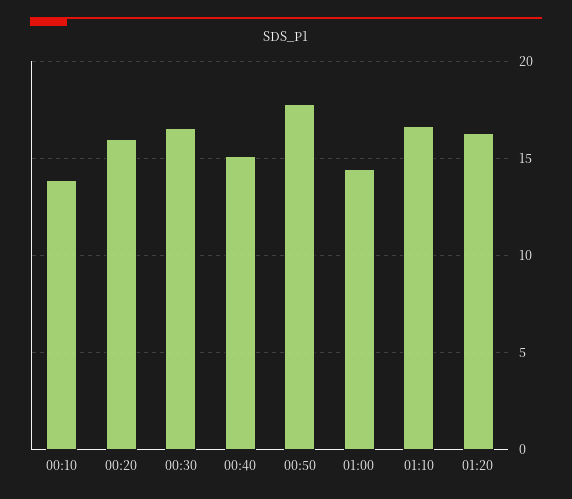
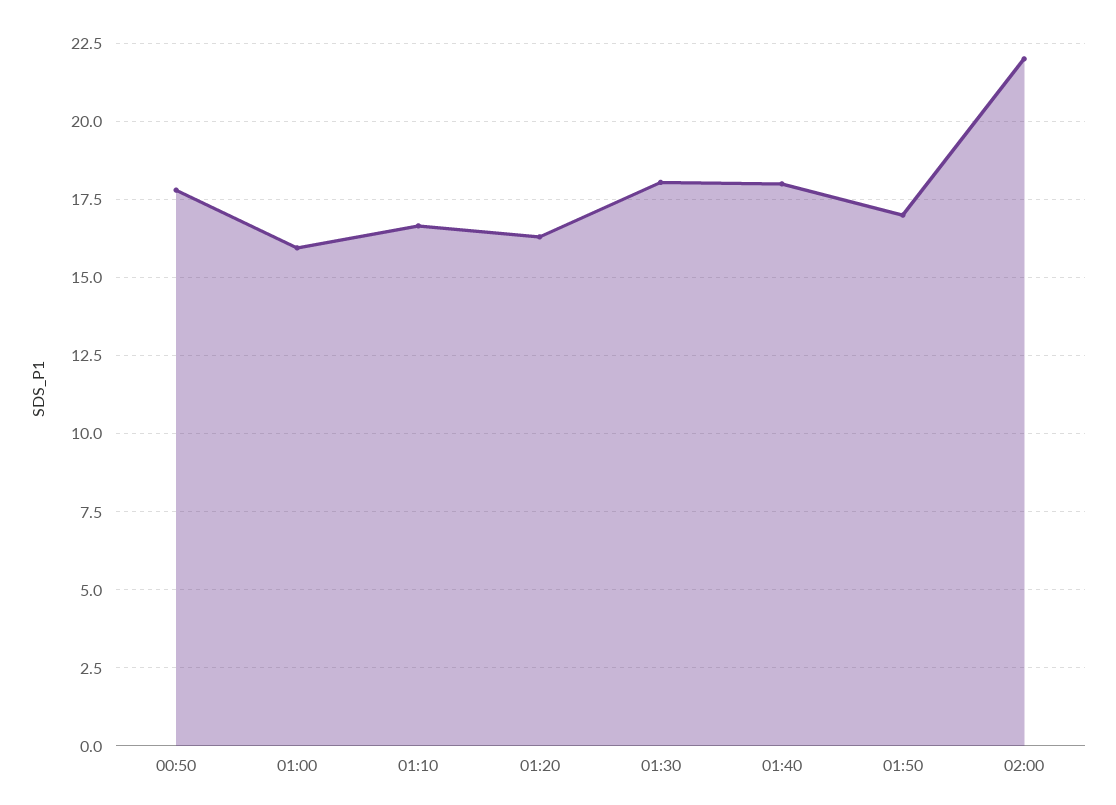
00:10: 14 -> none
00:20: 16 -> none
00:30: 16.5 -> none
00:40: 15 -> none
01:00: 14.5 -> 16
01:30: none -> 18
01:40: none -> 18
01:50: none -> 17
02:00: none -> 22

